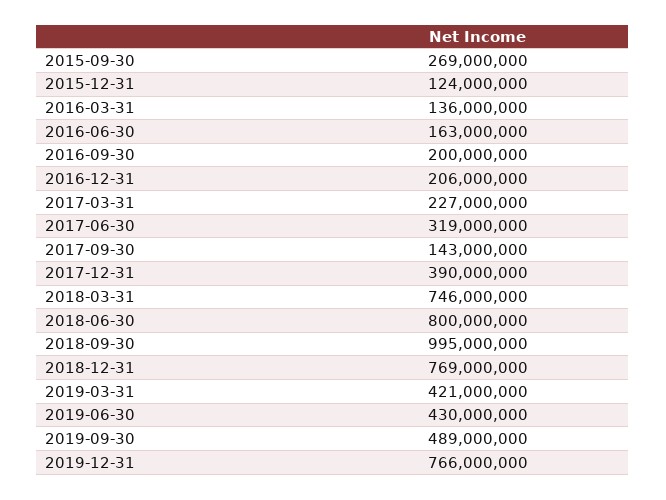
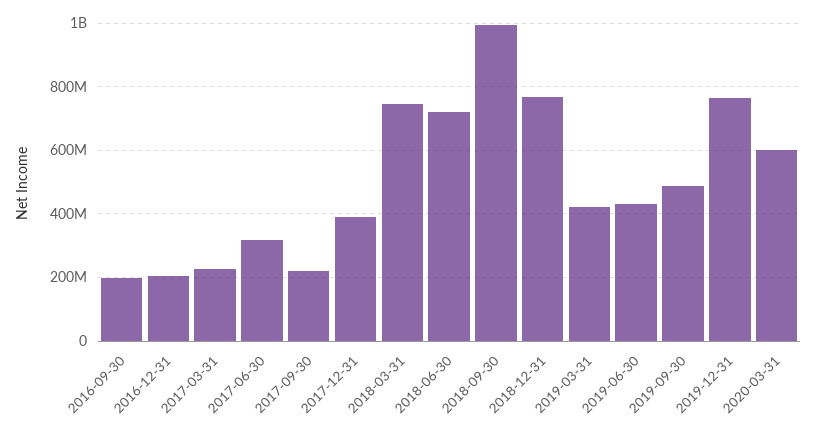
2015-09-30: 269000000 -> none
2015-12-31: 124000000 -> none
2016-03-31: 136000000 -> none
2016-06-30: 163000000 -> none
2017-09-30: 143000000 -> 220000000
2018-06-30: 800000000 -> 720000000
2020-03-31: none -> 600000000

